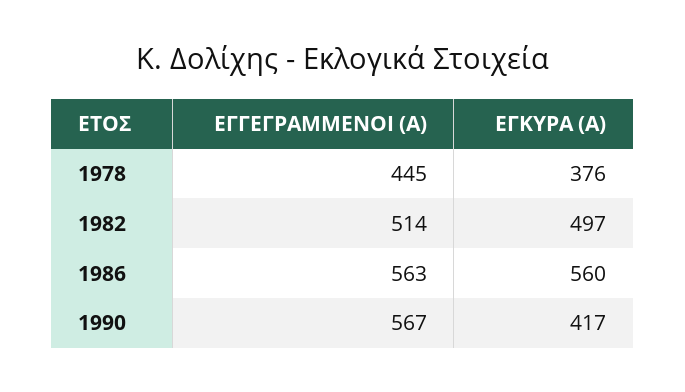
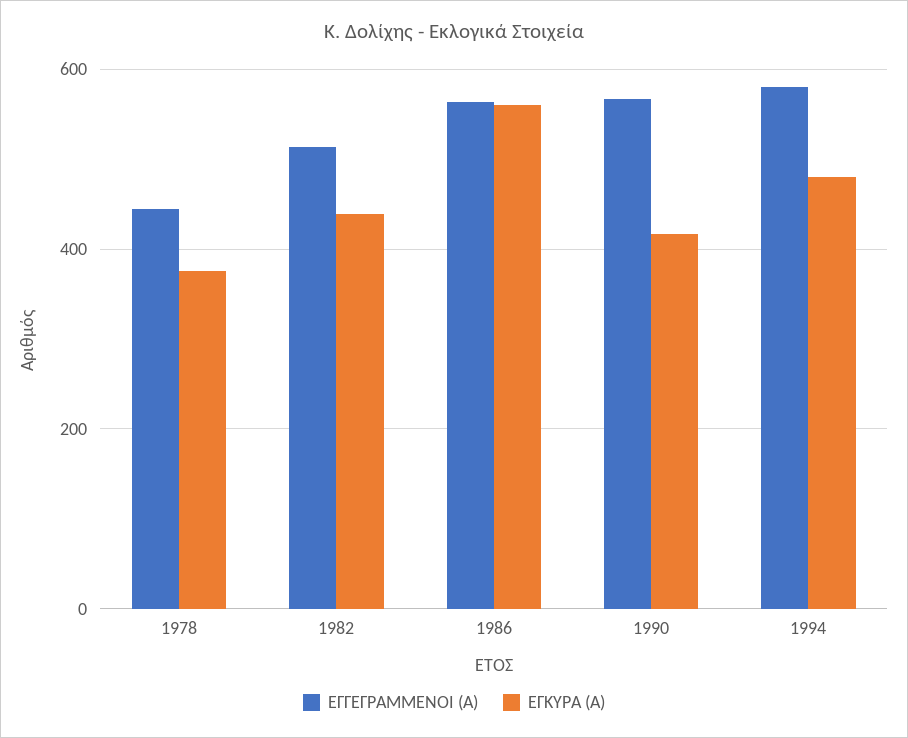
ΕΓΚΥΡΑ (Α), 1982: 497 -> 440
ΕΓΓΕΓΡΑΜΜΕΝΟΙ (Α), 1994: none -> 580
ΕΓΚΥΡΑ (Α), 1994: none -> 480

